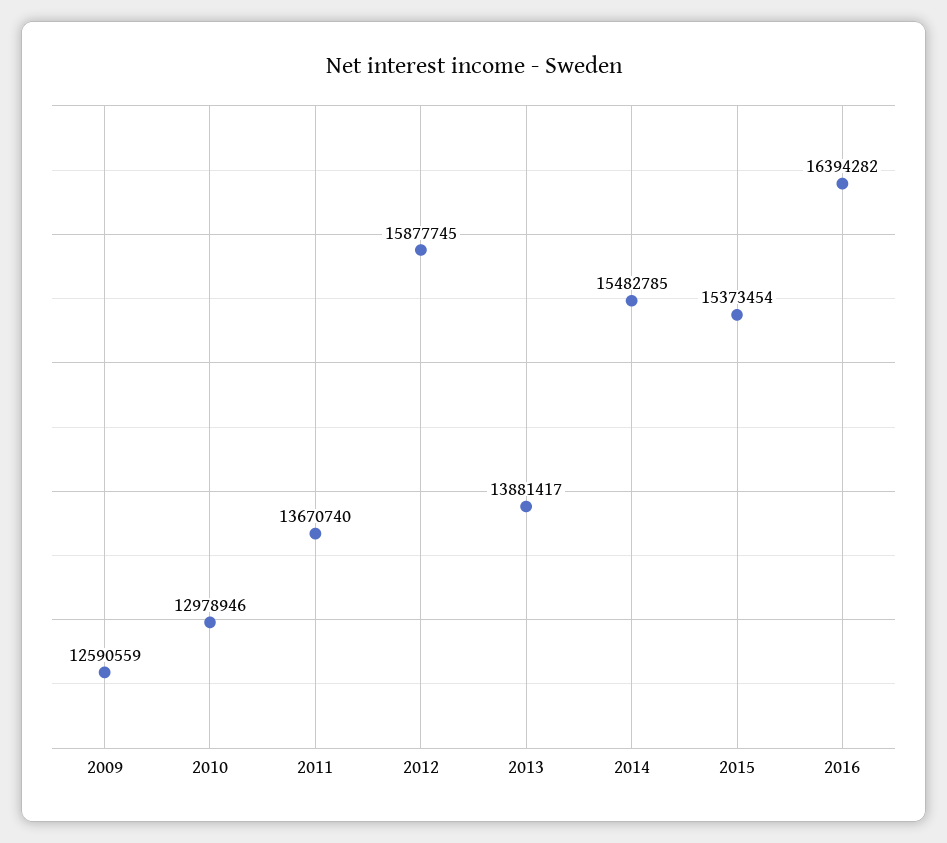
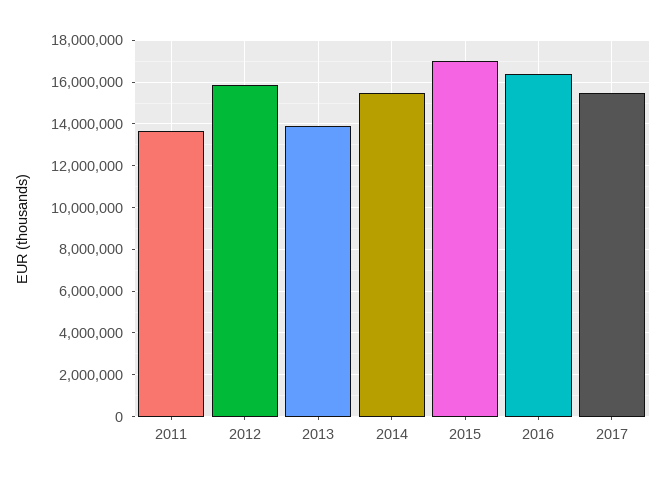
2009: 12590559 -> none
2010: 12978946 -> none
2015: 15373454 -> 17000000
2017: none -> 15500000

